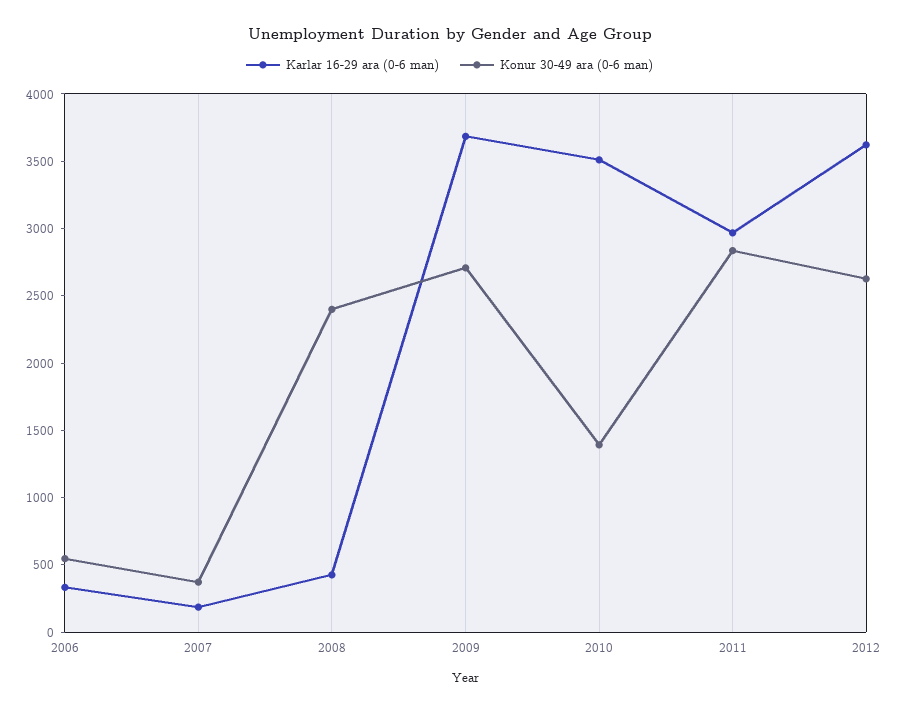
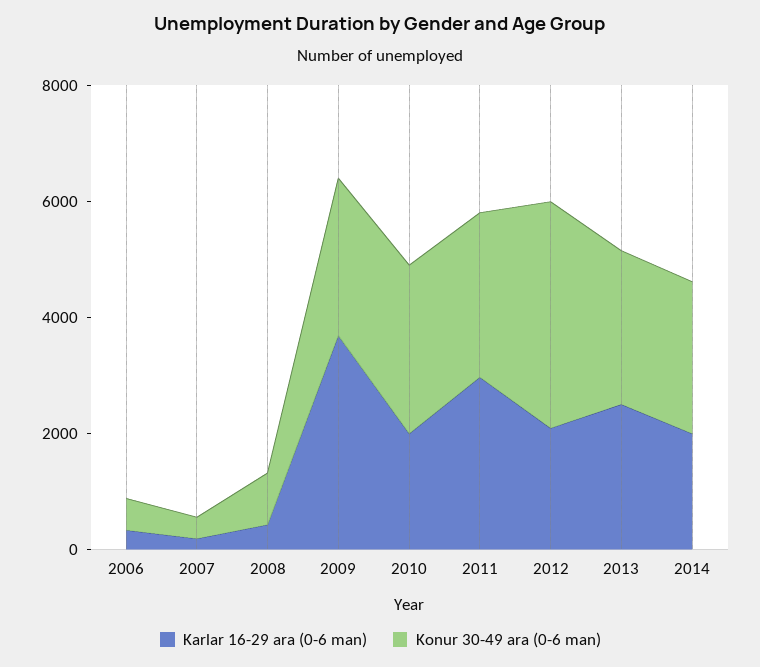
Konur 30-49 ara (0-6 man), 2008: 2400 -> 1000
Karlar 16-29 ara (0-6 man), 2010: 3500 -> 2000
Konur 30-49 ara (0-6 man), 2010: 1400 -> 3000
Karlar 16-29 ara (0-6 man), 2012: 3600 -> 2000
Konur 30-49 ara (0-6 man), 2012: 2600 -> 4000
Karlar 16-29 ara (0-6 man), 2013: none -> 2500
Konur 30-49 ara (0-6 man), 2013: none -> 2500
Karlar 16-29 ara (0-6 man), 2014: none -> 2000
Konur 30-49 ara (0-6 man), 2014: none -> 2500

